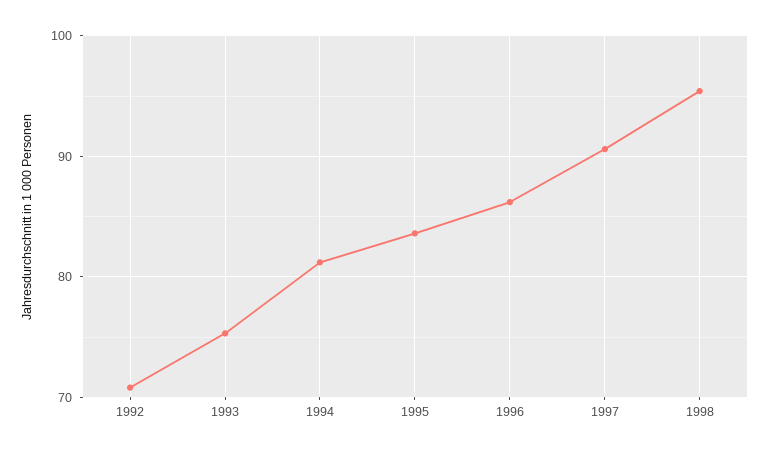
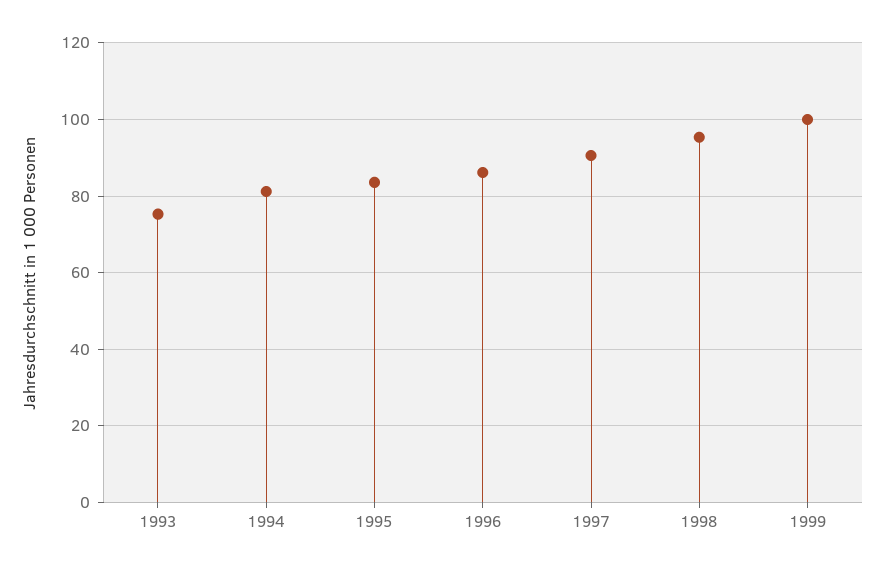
1992: 71 -> none
1999: none -> 100

